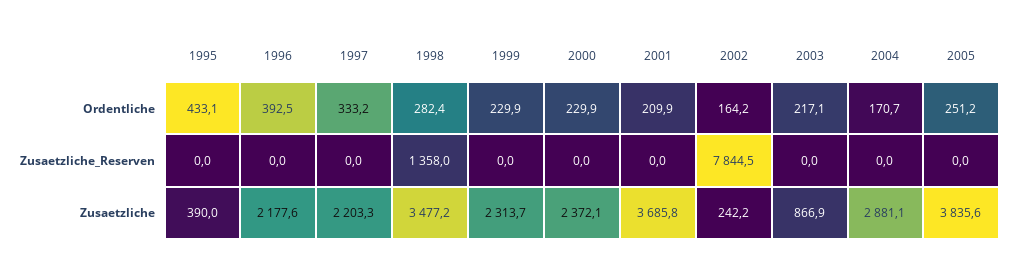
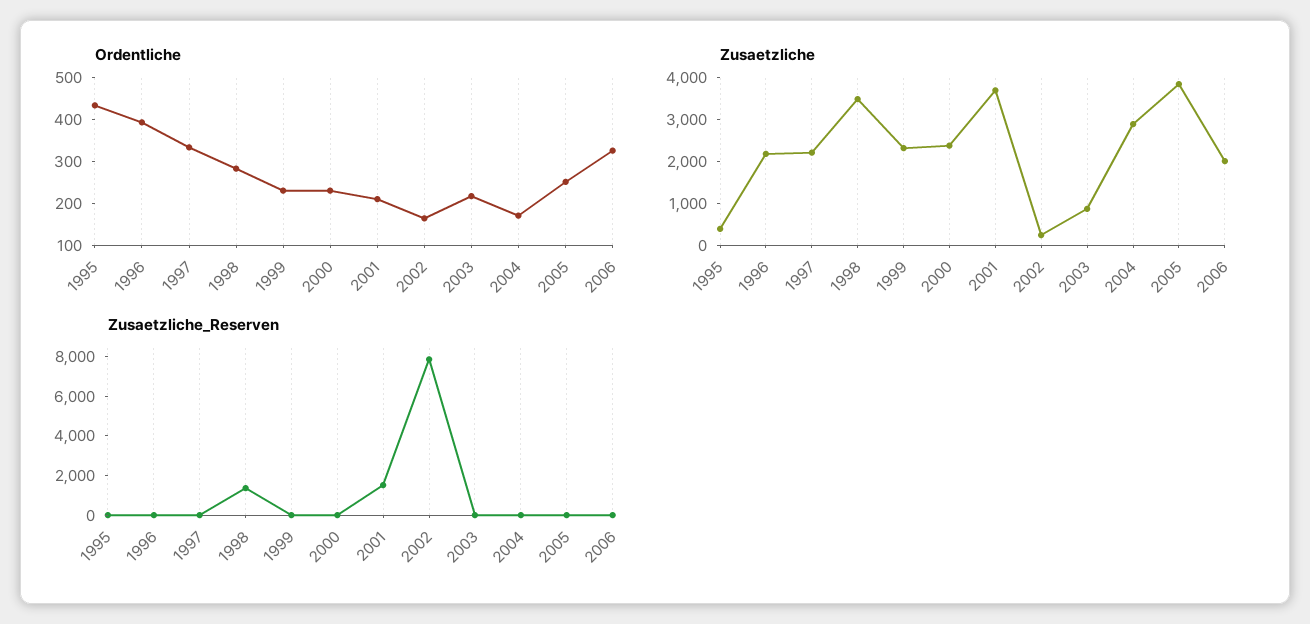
Zusaetzliche_Reserven, 2001: 0 -> 1500
Ordentliche, 2006: none -> 320
Zusaetzliche, 2006: none -> 2000
Zusaetzliche_Reserven, 2006: none -> 0

